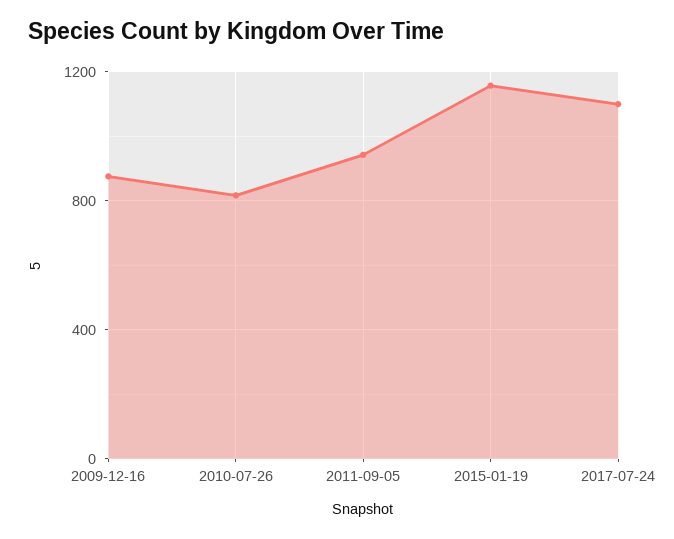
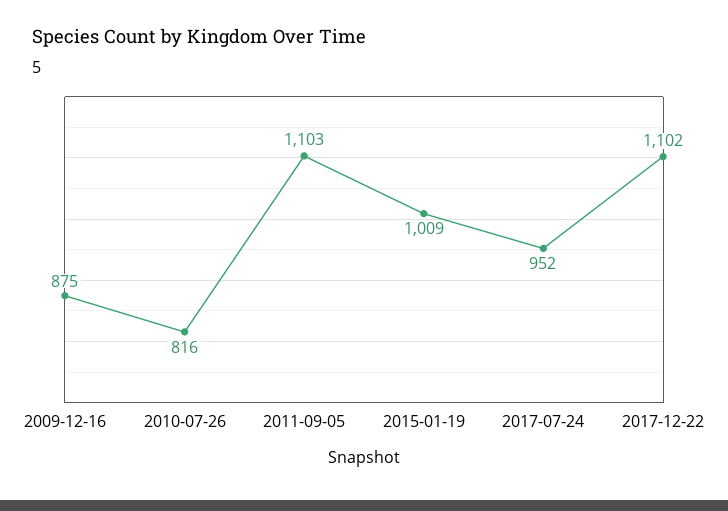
2011-09-05: 950 -> 1103
2015-01-19: 1150 -> 1009
2017-07-24: 1100 -> 952
2017-12-22: none -> 1102

